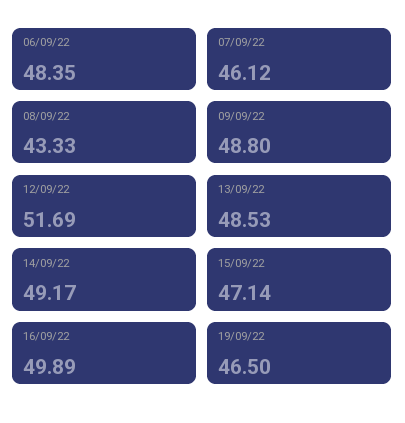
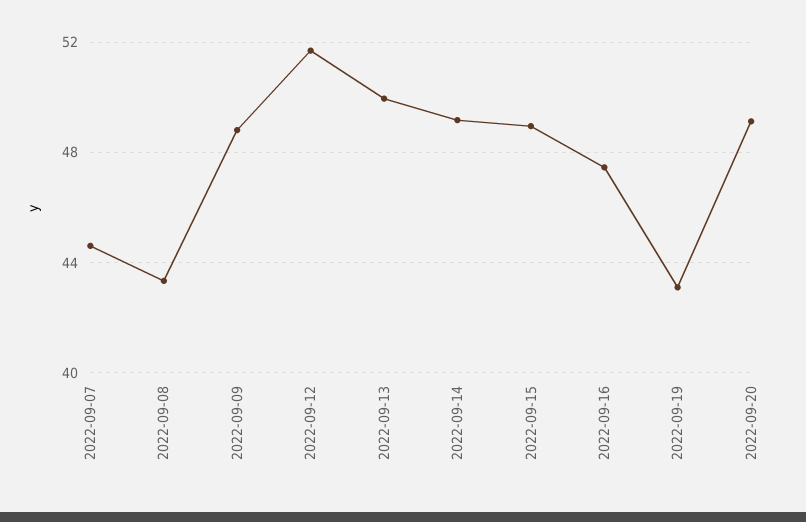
06/09/22: 48.35 -> none
07/09/22: 46.12 -> 44.5
13/09/22: 48.53 -> 50
15/09/22: 47.14 -> 49
16/09/22: 49.89 -> 47.5
19/09/22: 46.5 -> 43
2022-09-20: none -> 49

